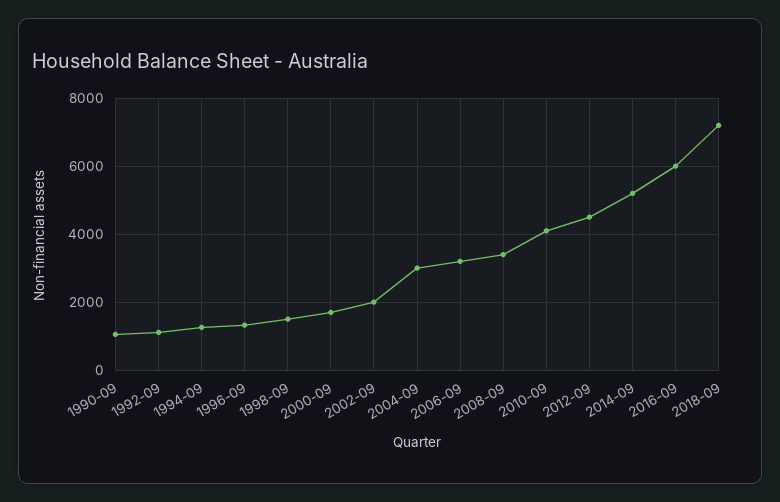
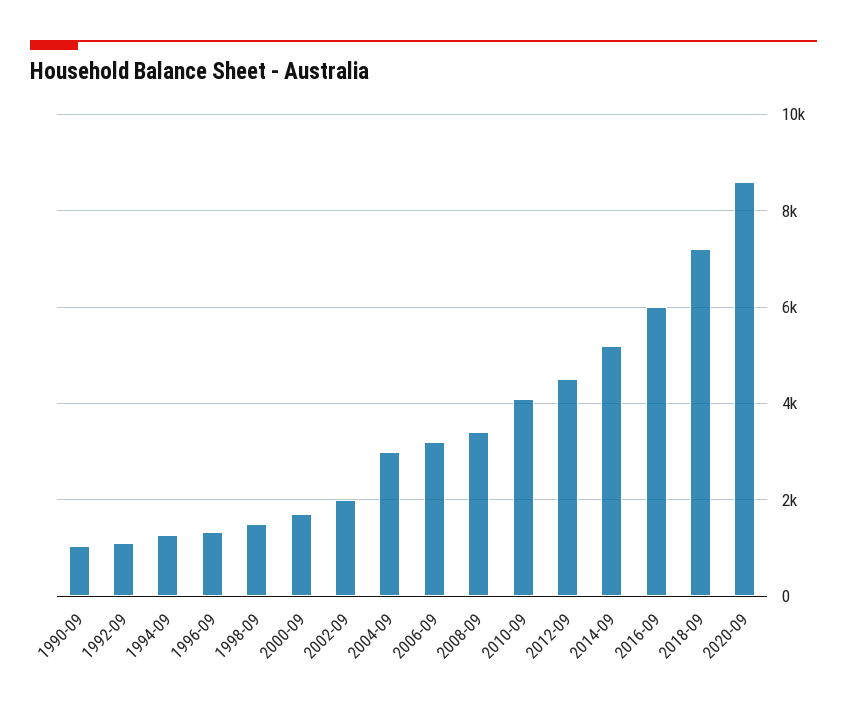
2020-09: none -> 8600

